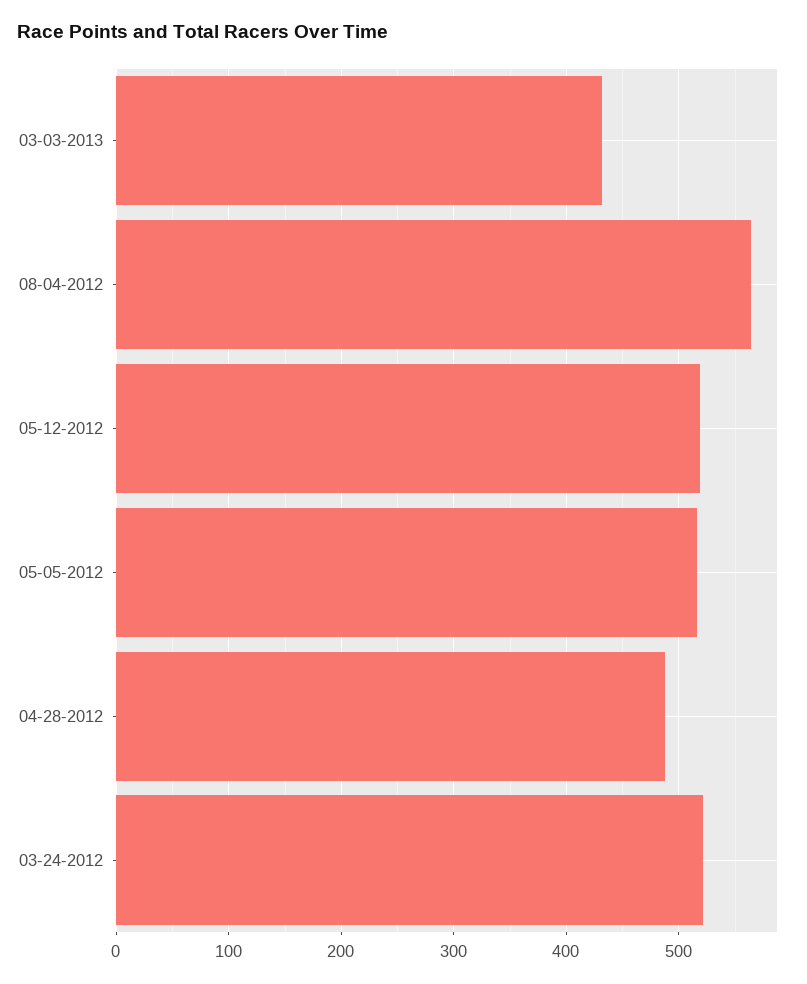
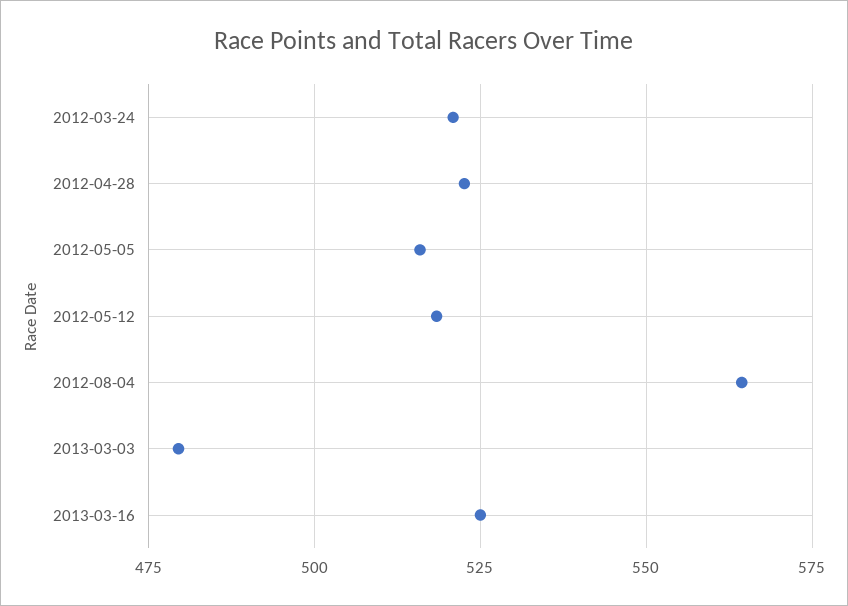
03-03-2013: 430 -> 480
04-28-2012: 490 -> 522.5
2013-03-16: none -> 525

